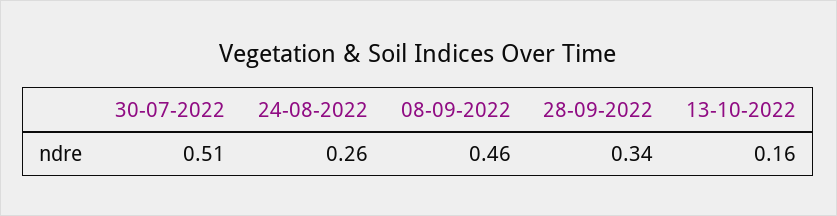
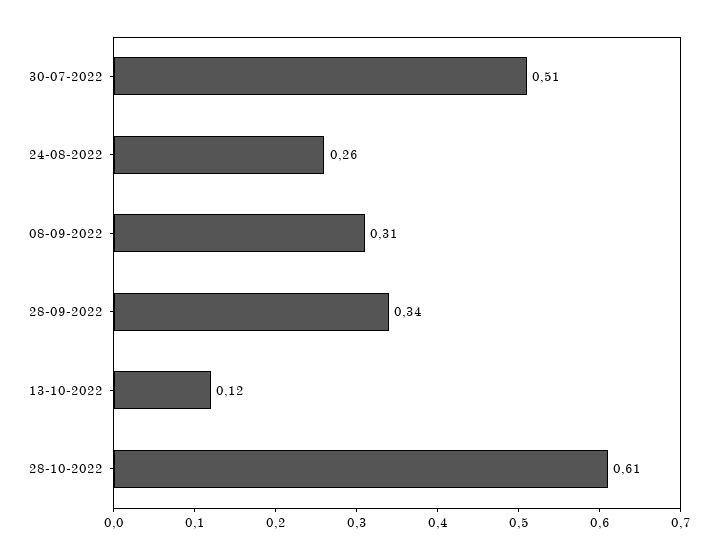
08-09-2022: 0.46 -> 0.31
13-10-2022: 0.16 -> 0.12
28-10-2022: none -> 0.61

